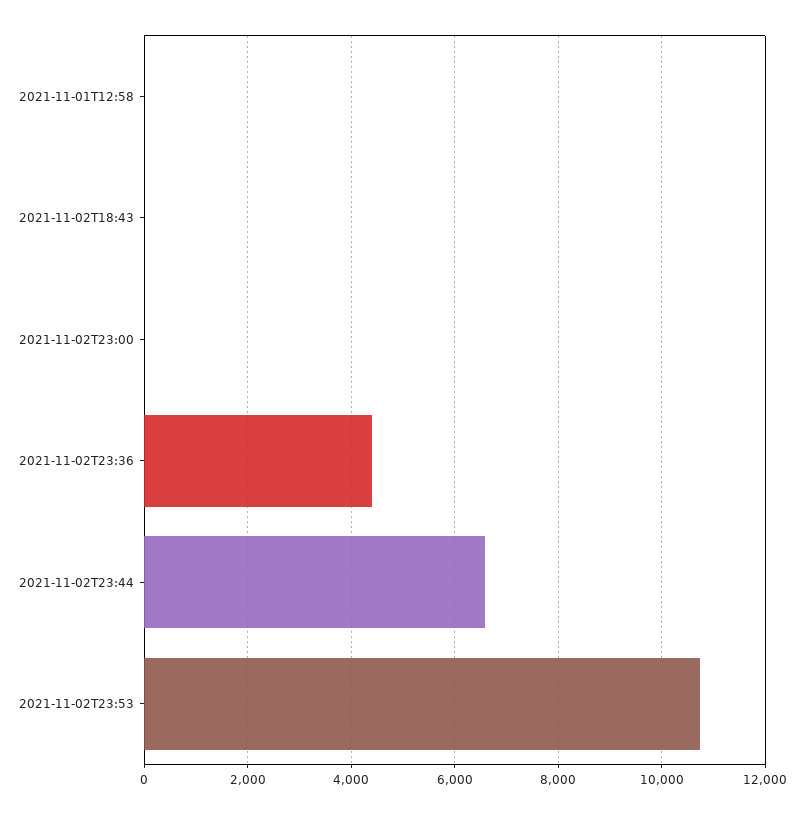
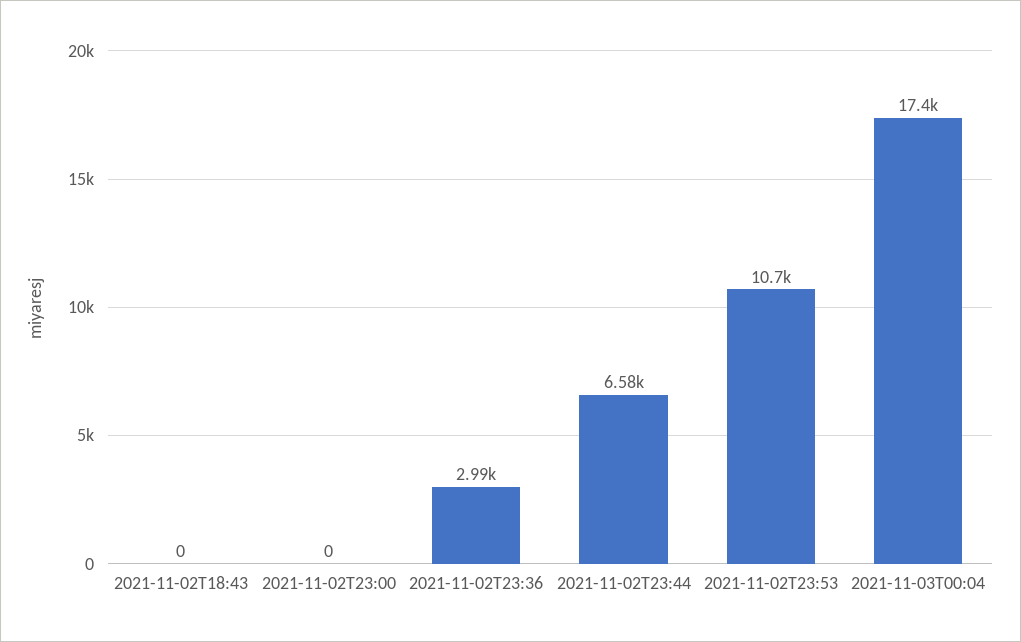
2021-11-01T12:58: 0 -> none
2021-11-02T23:36: 4400 -> 2990
2021-11-03T00:04: none -> 17400

